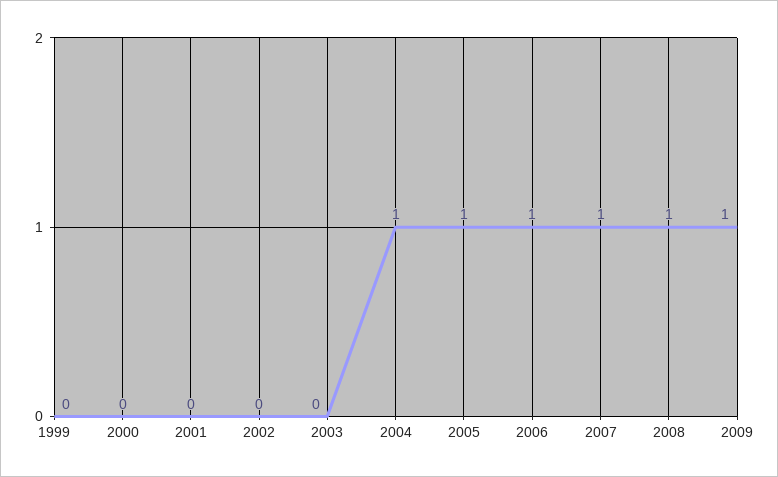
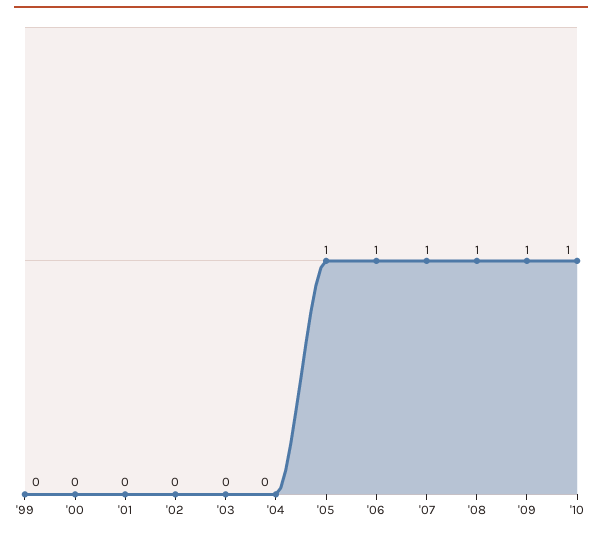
2004: 1 -> 0
'10: none -> 1

